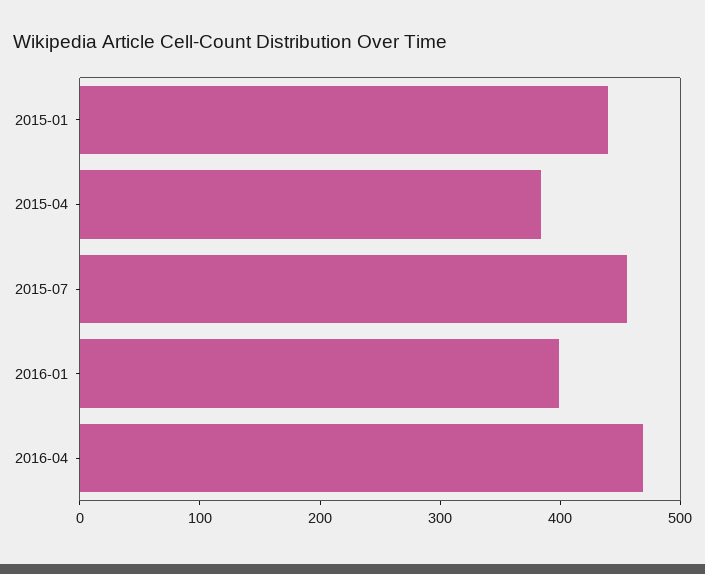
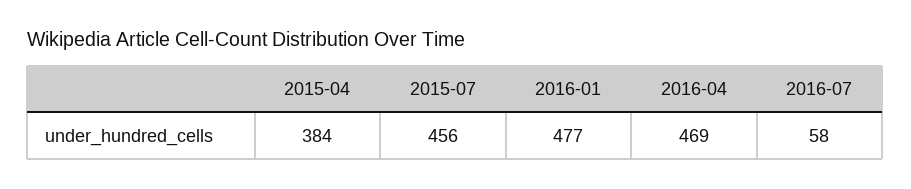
2015-01: 440 -> none
2016-01: 400 -> 477
2016-07: none -> 58

